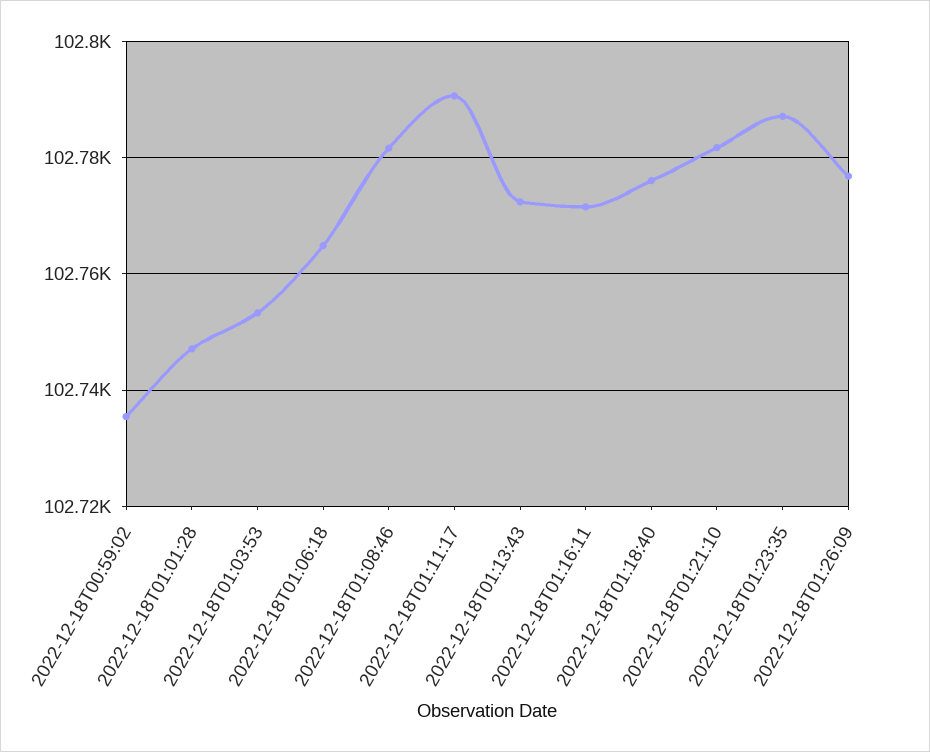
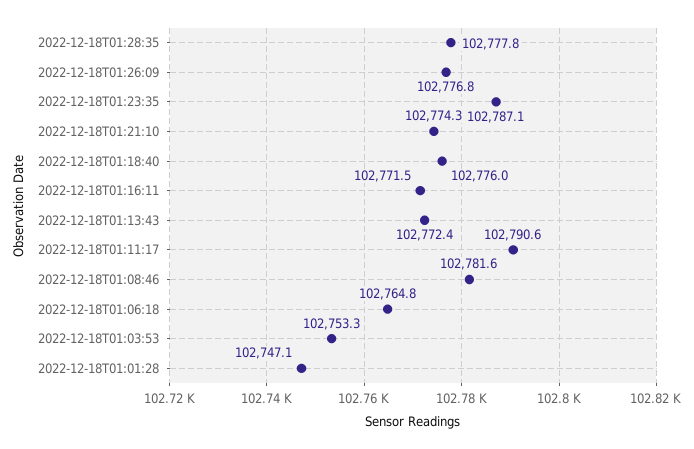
2022-12-18T00:59:02: 102736 -> none
2022-12-18T01:21:10: 102782 -> 102774.3
2022-12-18T01:28:35: none -> 102777.8

